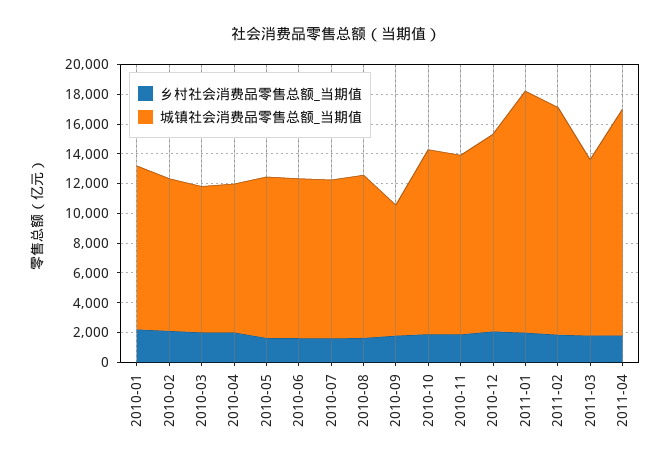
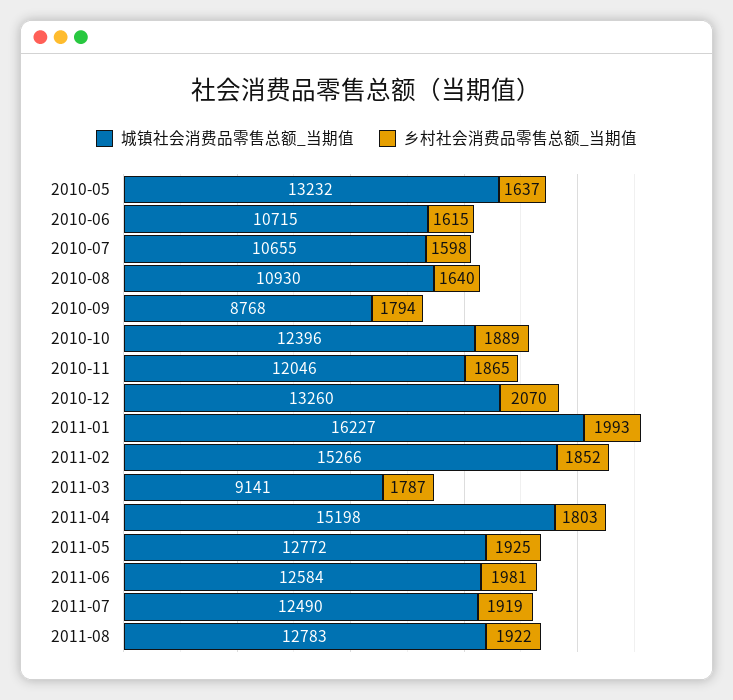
乡村社会消费品零售总额_当期值, 2010-01: 2000 -> none
城镇社会消费品零售总额_当期值, 2010-01: 11000 -> none
乡村社会消费品零售总额_当期值, 2010-02: 2000 -> none
城镇社会消费品零售总额_当期值, 2010-02: 10000 -> none
乡村社会消费品零售总额_当期值, 2010-03: 2000 -> none
城镇社会消费品零售总额_当期值, 2010-03: 10000 -> none
乡村社会消费品零售总额_当期值, 2010-04: 2000 -> none
城镇社会消费品零售总额_当期值, 2010-04: 10000 -> none
城镇社会消费品零售总额_当期值, 2010-05: 11000 -> 13232
城镇社会消费品零售总额_当期值, 2011-03: 12000 -> 9141
城镇社会消费品零售总额_当期值, 2011-05: none -> 12772
乡村社会消费品零售总额_当期值, 2011-05: none -> 1925
城镇社会消费品零售总额_当期值, 2011-06: none -> 12584
乡村社会消费品零售总额_当期值, 2011-06: none -> 1981
城镇社会消费品零售总额_当期值, 2011-07: none -> 12490
乡村社会消费品零售总额_当期值, 2011-07: none -> 1919
城镇社会消费品零售总额_当期值, 2011-08: none -> 12783
乡村社会消费品零售总额_当期值, 2011-08: none -> 1922

